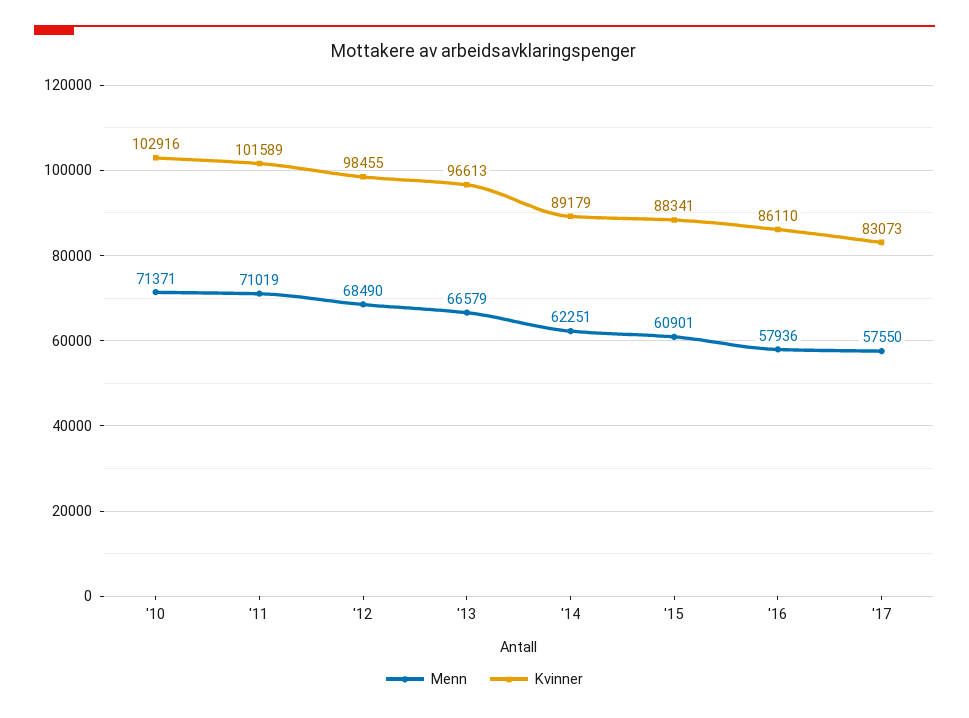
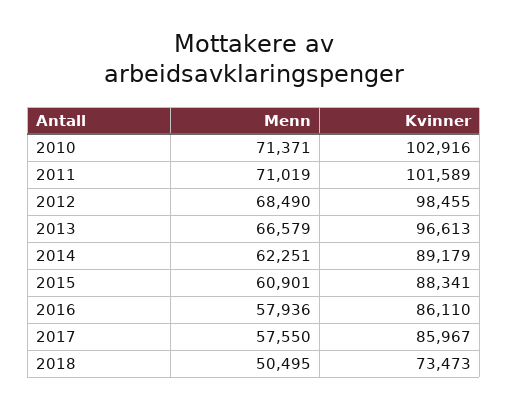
Kvinner, '17: 83073 -> 85967
Menn, 2018: none -> 50495
Kvinner, 2018: none -> 73473

